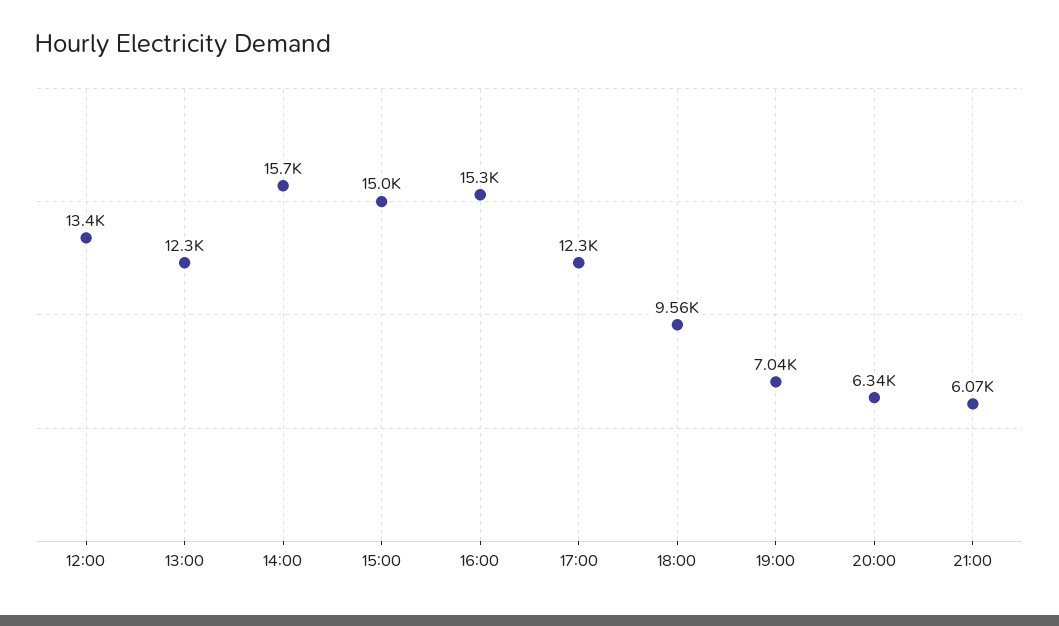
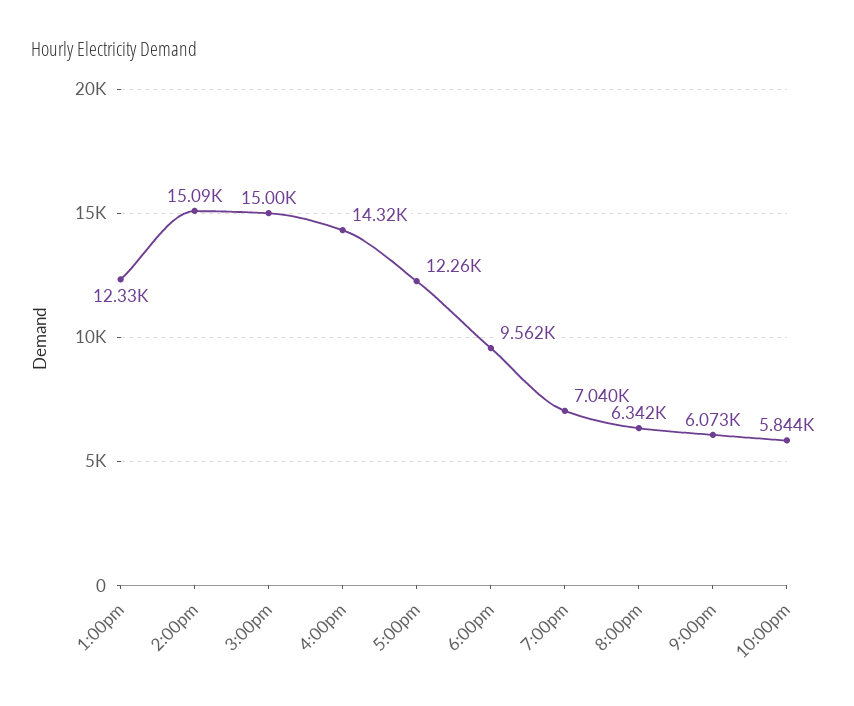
12:00: 13400 -> none
14:00: 15700 -> 15090
16:00: 15300 -> 14320
10:00pm: none -> 5844

